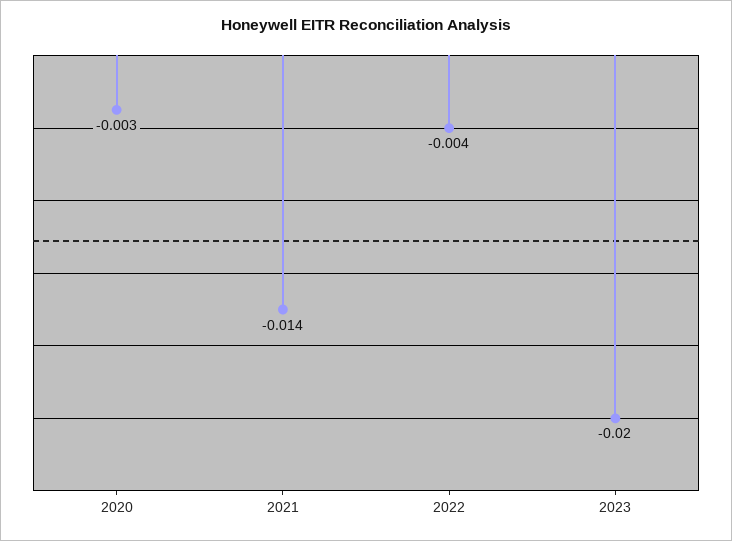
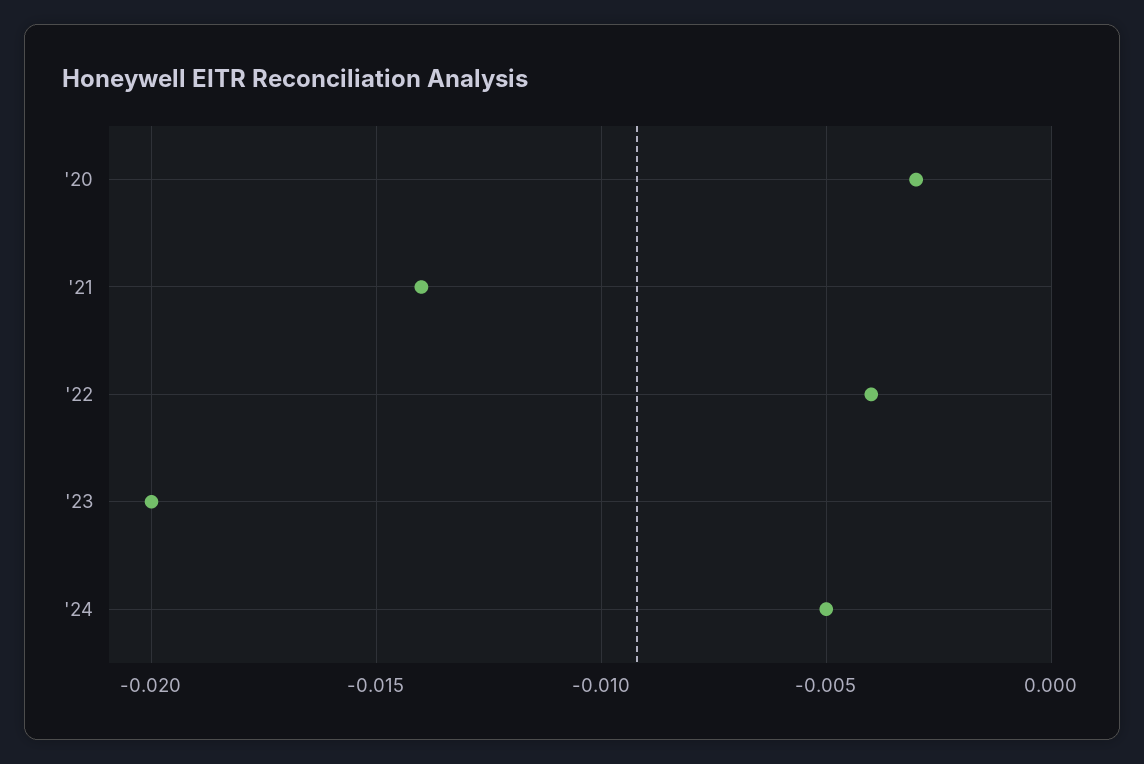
'24: none -> -0.005

